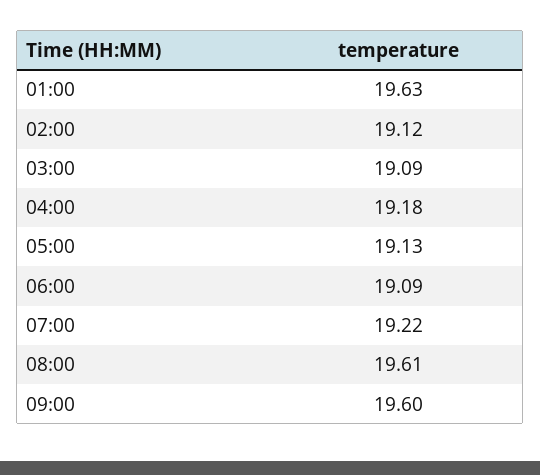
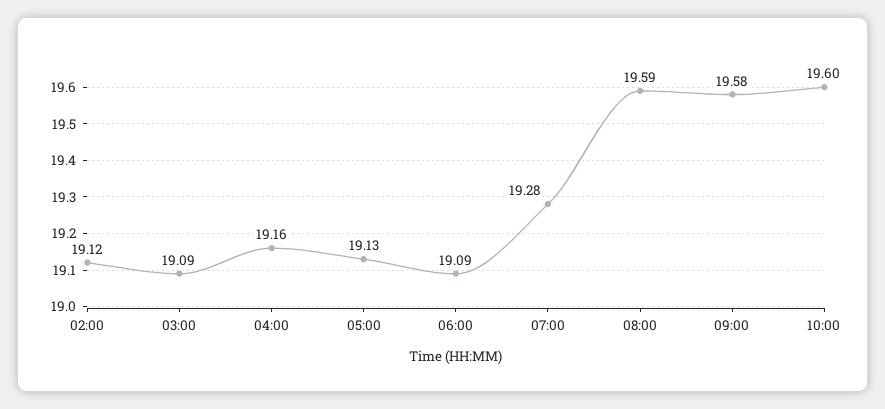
01:00: 19.63 -> none
04:00: 19.18 -> 19.16
07:00: 19.22 -> 19.28
08:00: 19.61 -> 19.59
09:00: 19.6 -> 19.58
10:00: none -> 19.6

